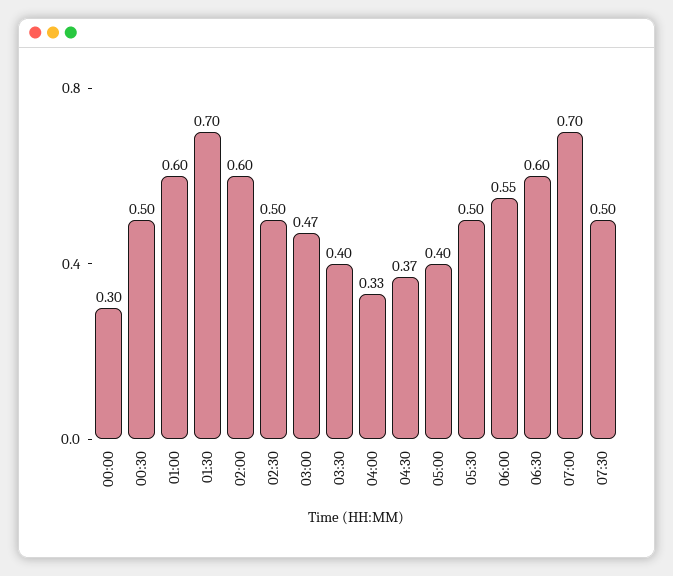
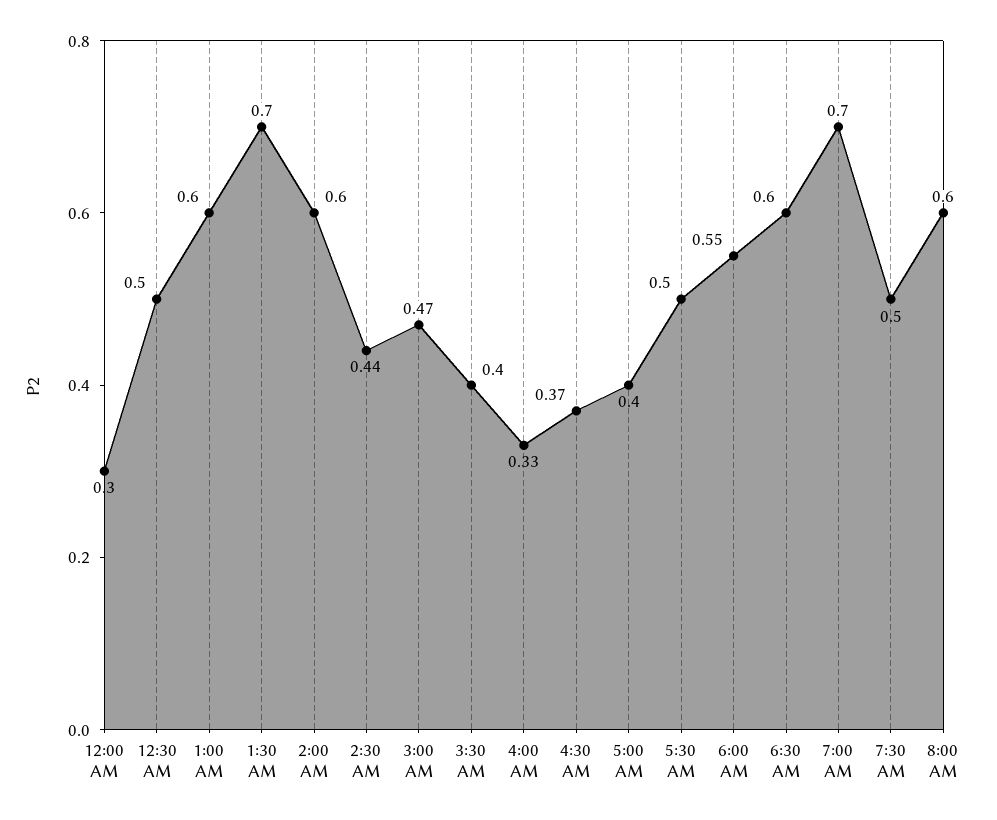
02:30: 0.5 -> 0.44
8:00 AM: none -> 0.6

